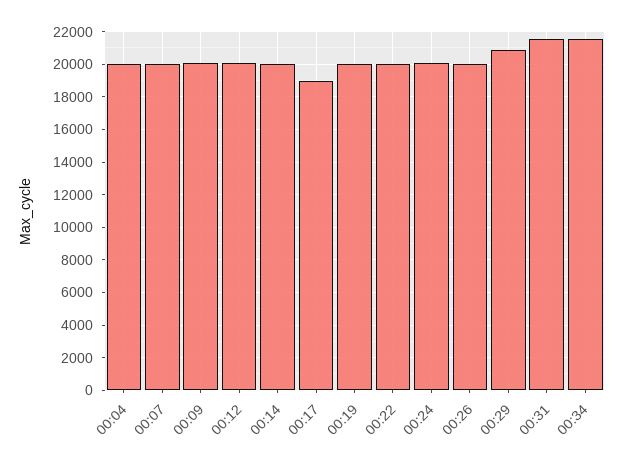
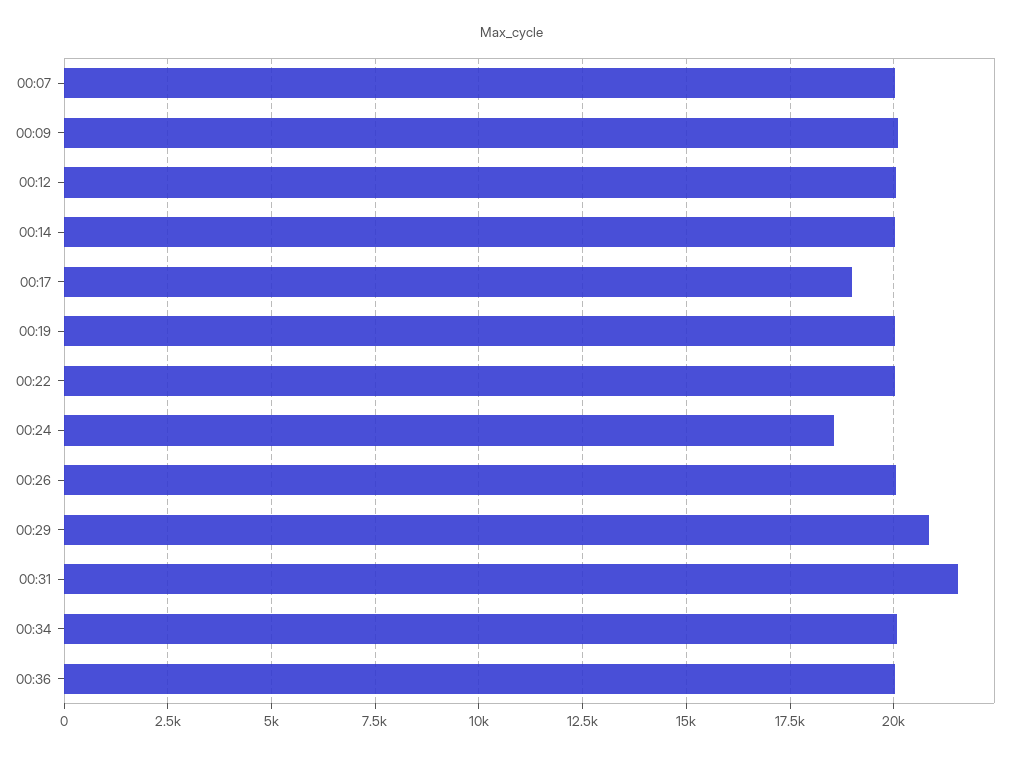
00:04: 20000 -> none
00:24: 20000 -> 18500
00:34: 21500 -> 20000
00:36: none -> 20000

